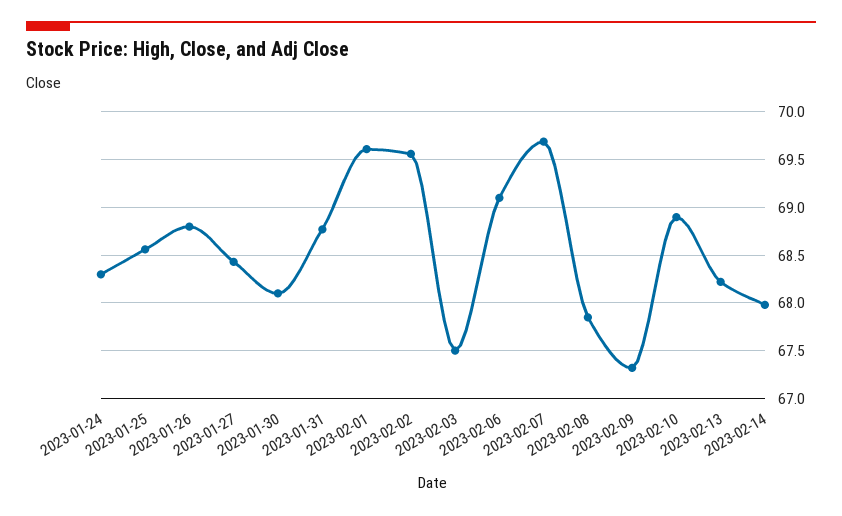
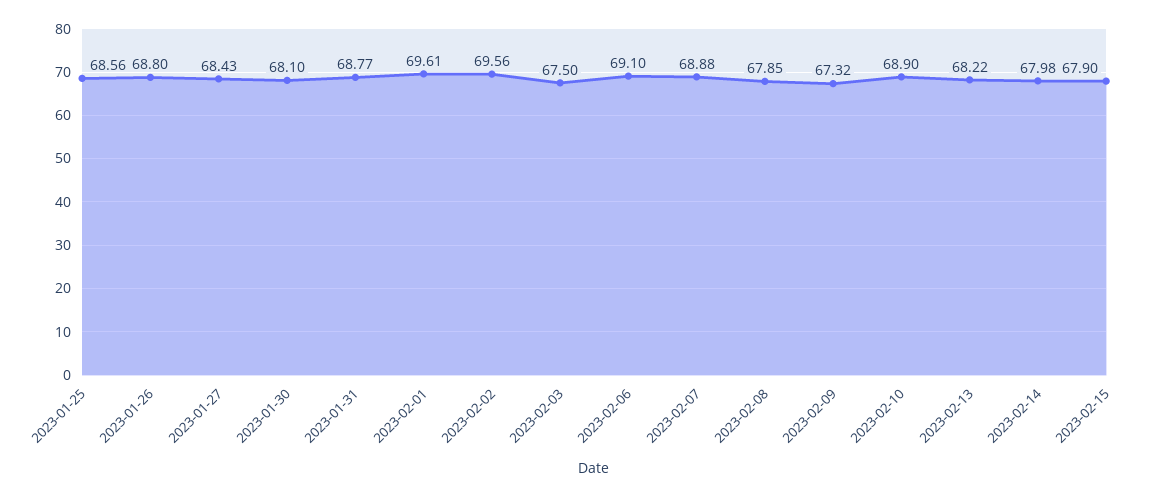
2023-01-24: 68.3 -> none
2023-02-07: 69.7 -> 68.88
2023-02-15: none -> 67.9

